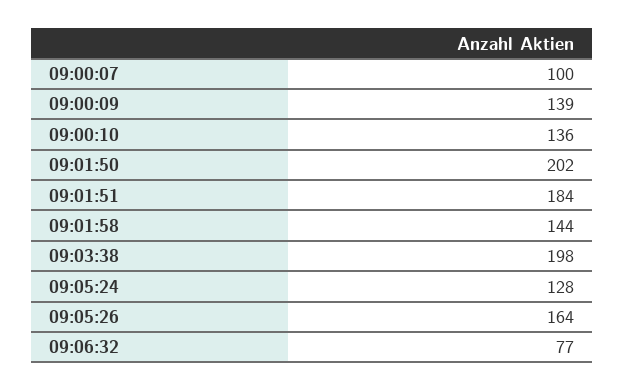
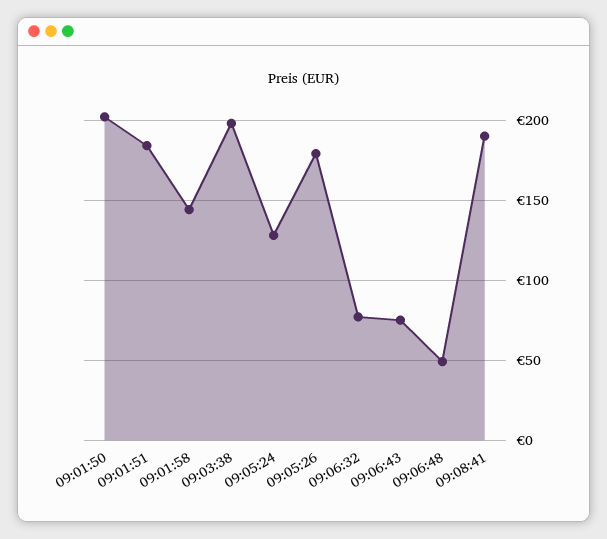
09:00:07: 100 -> none
09:00:09: 139 -> none
09:00:10: 136 -> none
09:05:26: 164 -> 180
09:06:43: none -> 75
09:06:48: none -> 50
09:08:41: none -> 190

